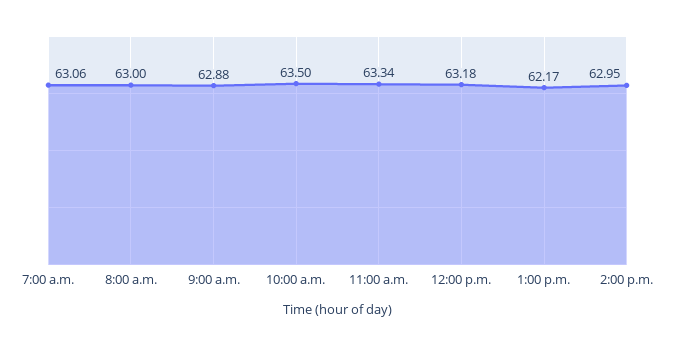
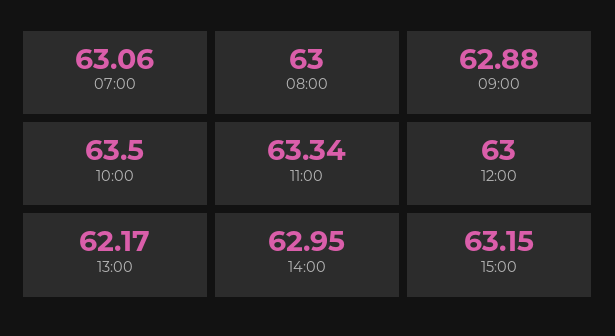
12:00 p.m.: 63.18 -> 63
15:00: none -> 63.15

